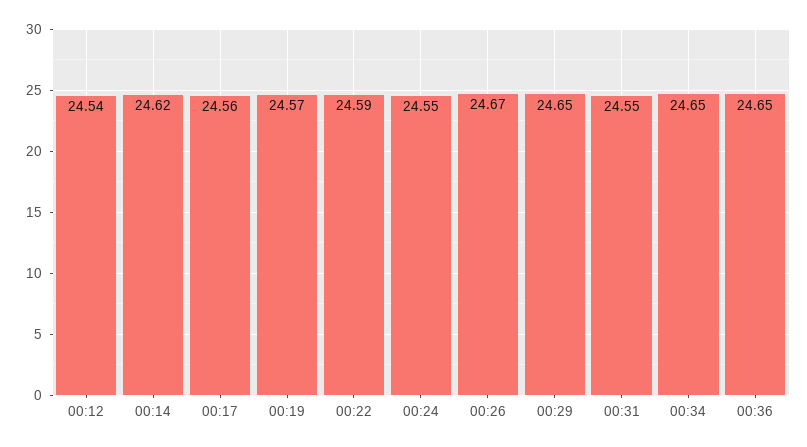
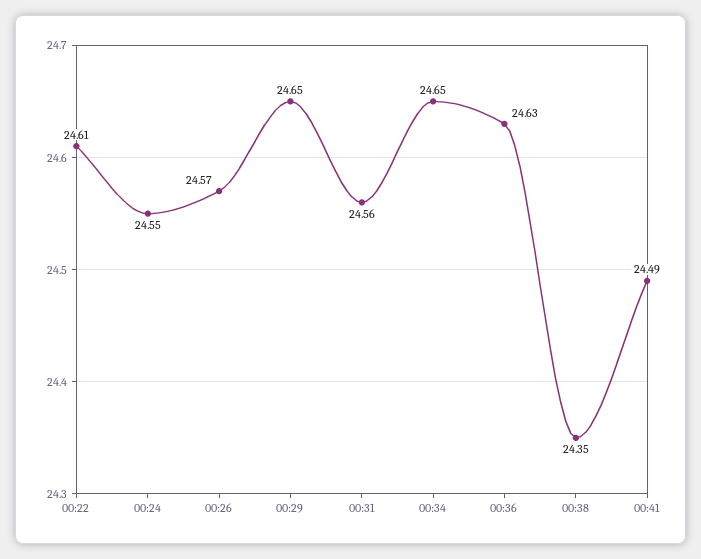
00:12: 24.54 -> none
00:14: 24.62 -> none
00:17: 24.56 -> none
00:19: 24.57 -> none
00:22: 24.59 -> 24.61
00:26: 24.67 -> 24.57
00:31: 24.55 -> 24.56
00:36: 24.65 -> 24.63
00:38: none -> 24.35
00:41: none -> 24.49

